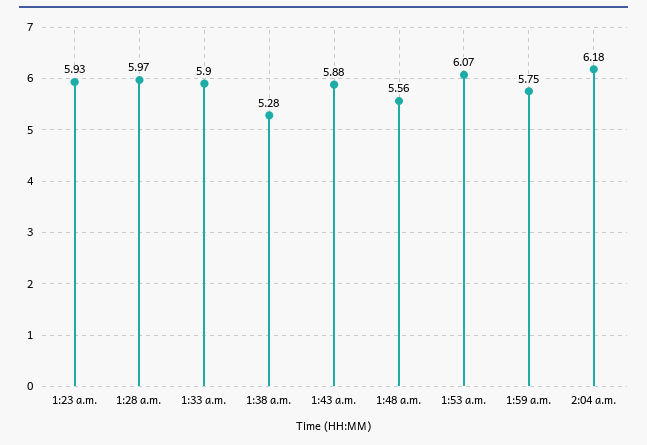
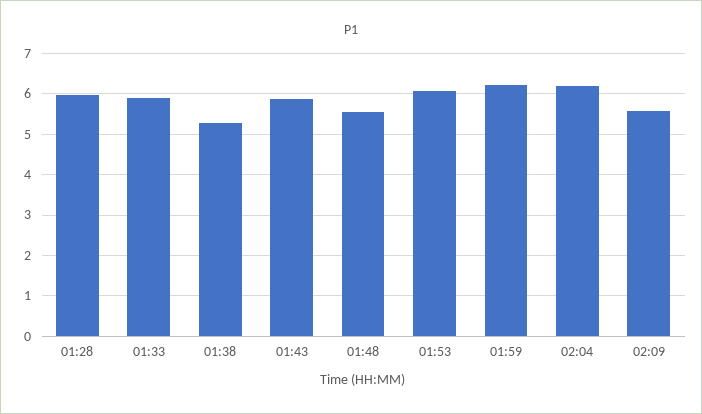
1:23 a.m.: 5.93 -> none
1:59 a.m.: 5.75 -> 6.2
02:09: none -> 5.6

